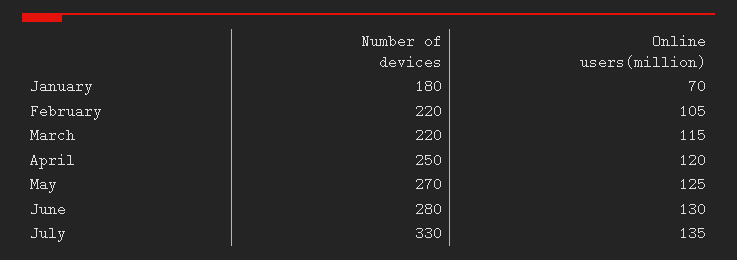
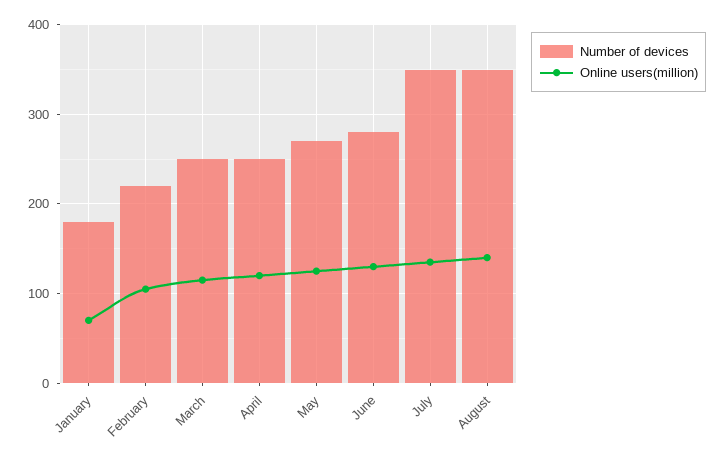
Number of devices, March: 220 -> 250
Number of devices, July: 330 -> 350
Number of devices, August: none -> 350
Online users(million), August: none -> 140

